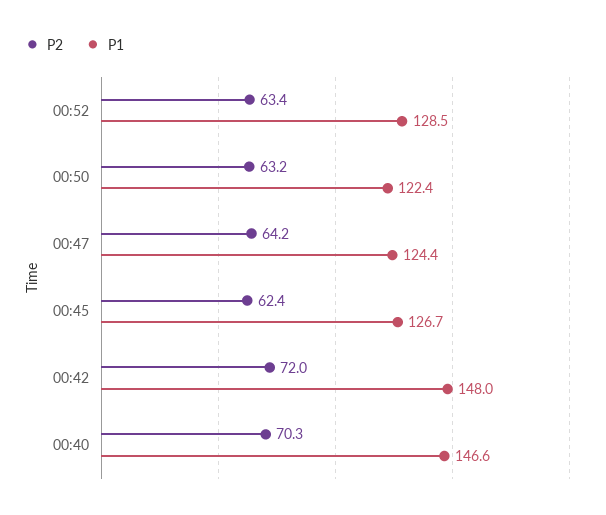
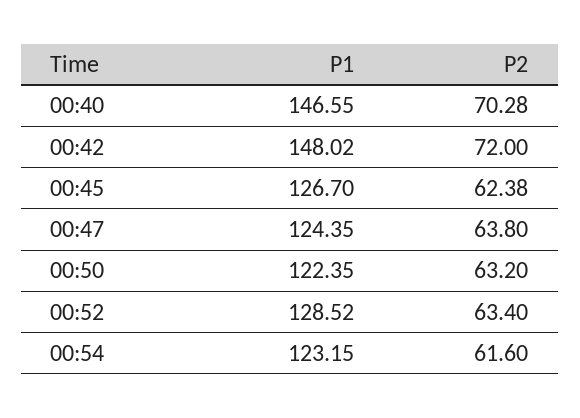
P2, 00:47: 64.2 -> 63.8
P1, 00:54: none -> 123.15
P2, 00:54: none -> 61.6

